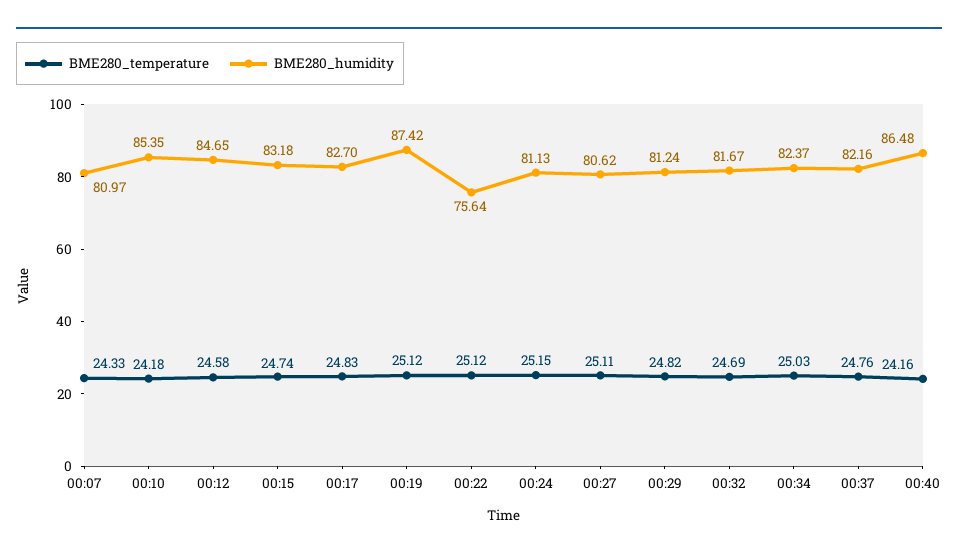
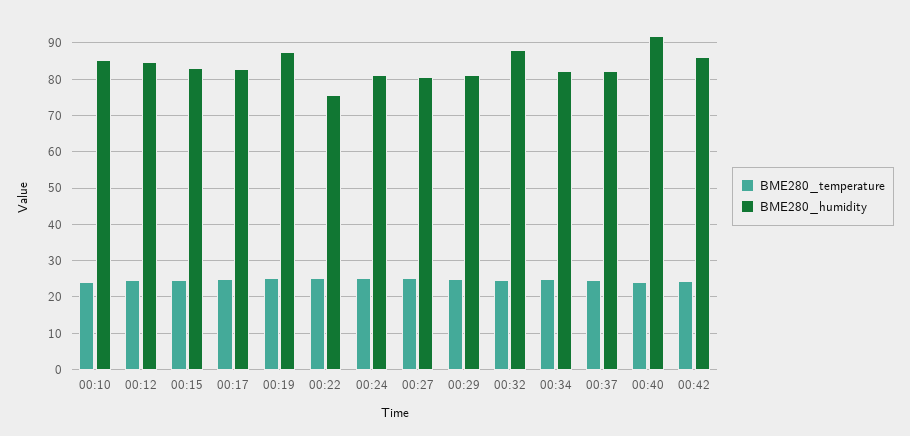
BME280_temperature, 00:07: 24.33 -> none
BME280_humidity, 00:07: 80.97 -> none
BME280_humidity, 00:32: 81.67 -> 88
BME280_humidity, 00:40: 86.48 -> 92
BME280_temperature, 00:42: none -> 24
BME280_humidity, 00:42: none -> 86

